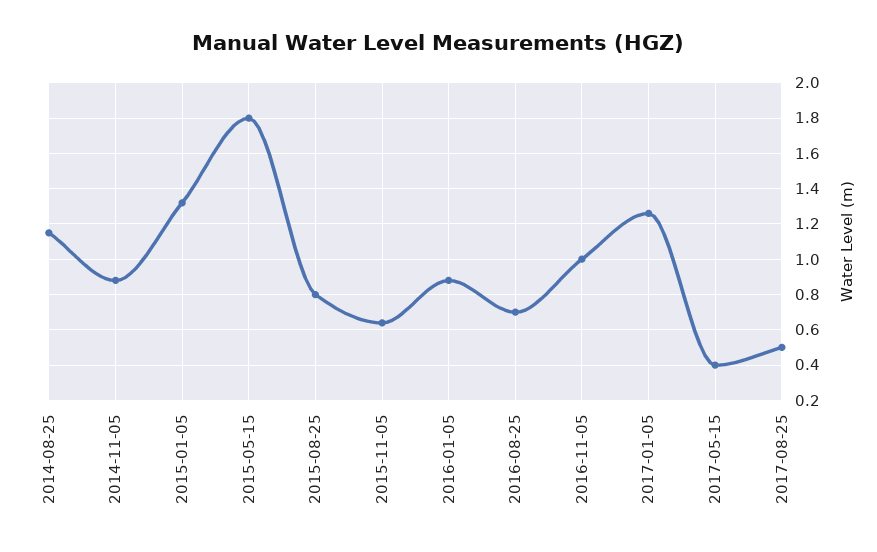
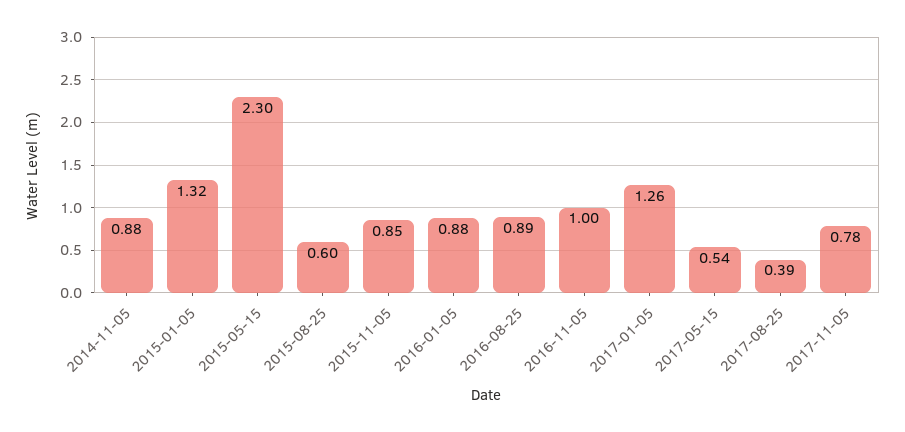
2014-08-25: 1.15 -> none
2015-05-15: 1.8 -> 2.3
2015-08-25: 0.8 -> 0.6
2015-11-05: 0.65 -> 0.85
2016-08-25: 0.7 -> 0.89
2017-05-15: 0.4 -> 0.54
2017-08-25: 0.5 -> 0.39
2017-11-05: none -> 0.78

